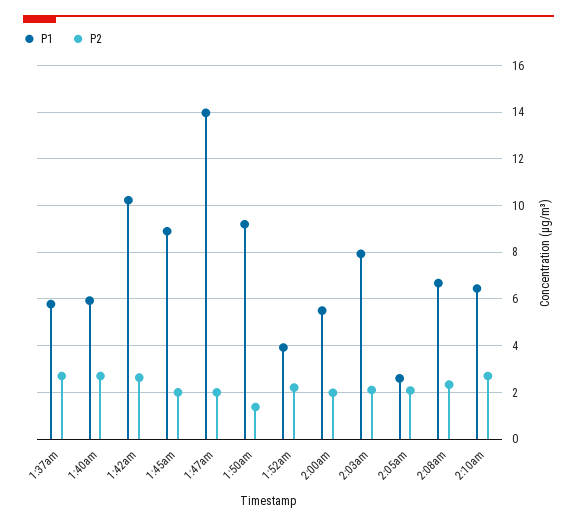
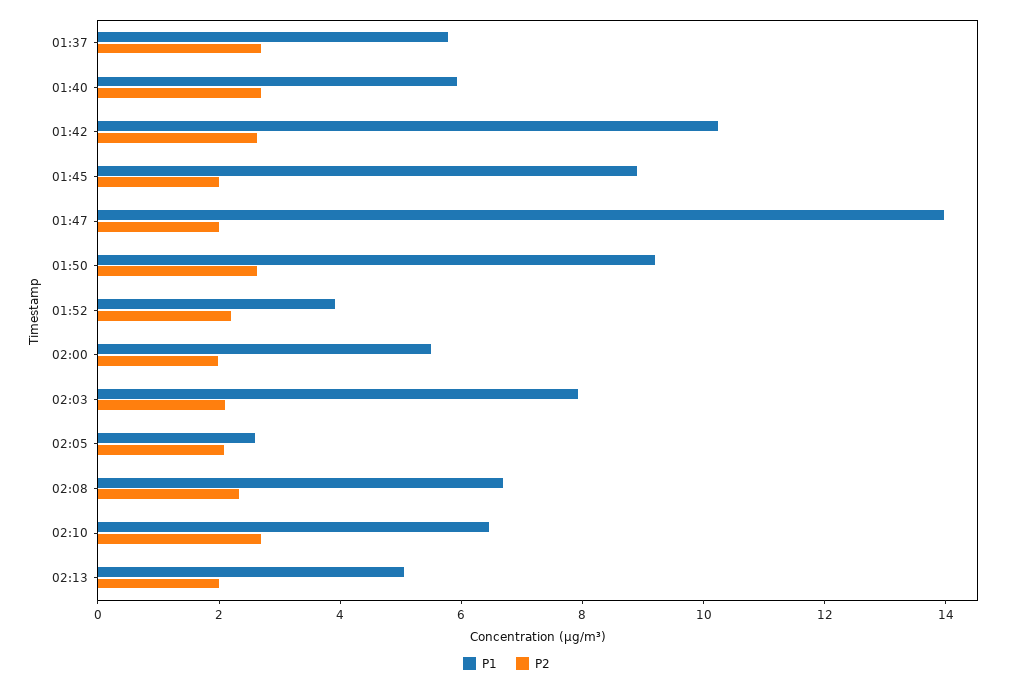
P2, 1:50am: 1.5 -> 2.5
P1, 02:13: none -> 5
P2, 02:13: none -> 2

